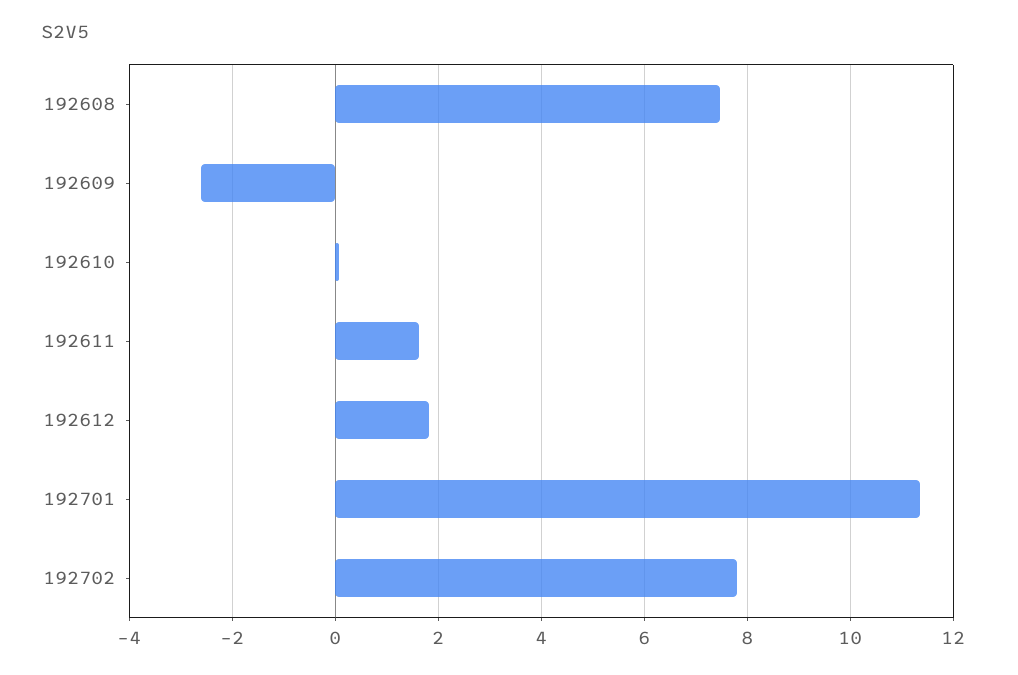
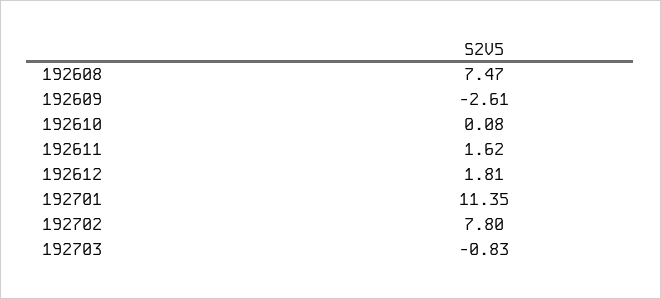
192703: none -> -0.83

